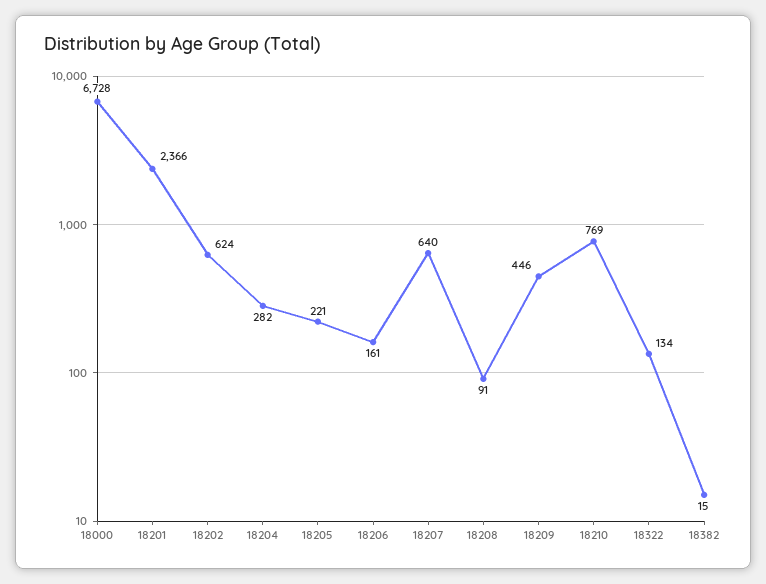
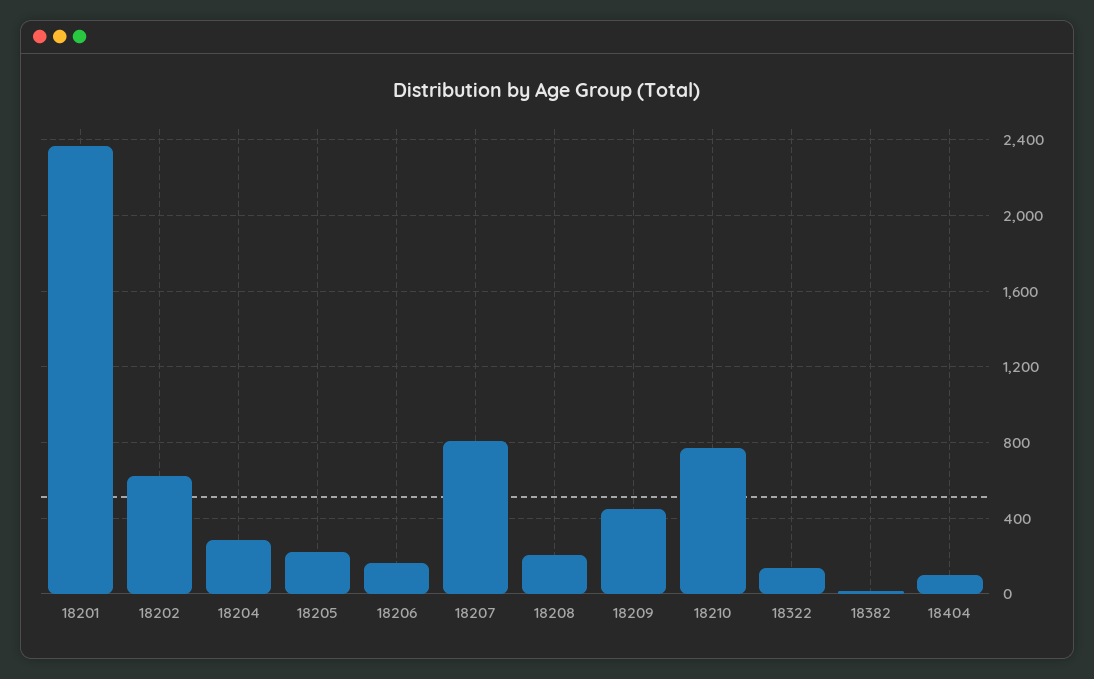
18000: 6728 -> none
18207: 640 -> 800
18208: 91 -> 200
18404: none -> 100

